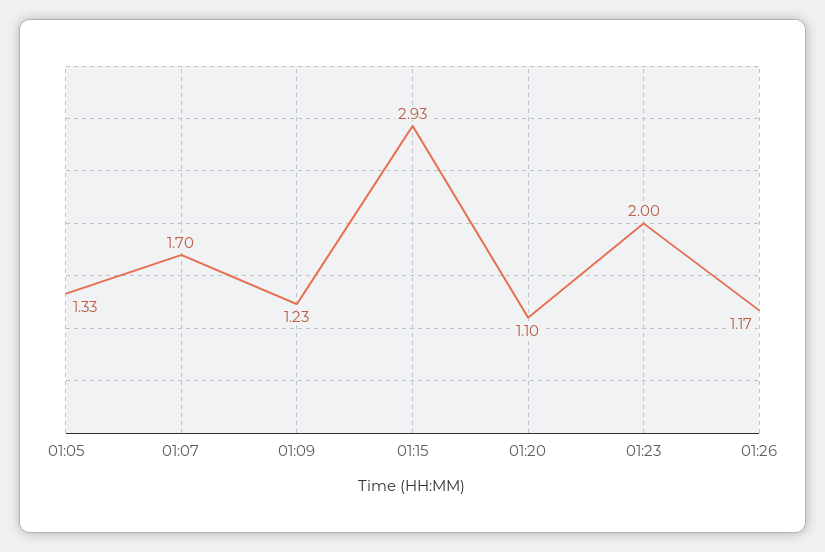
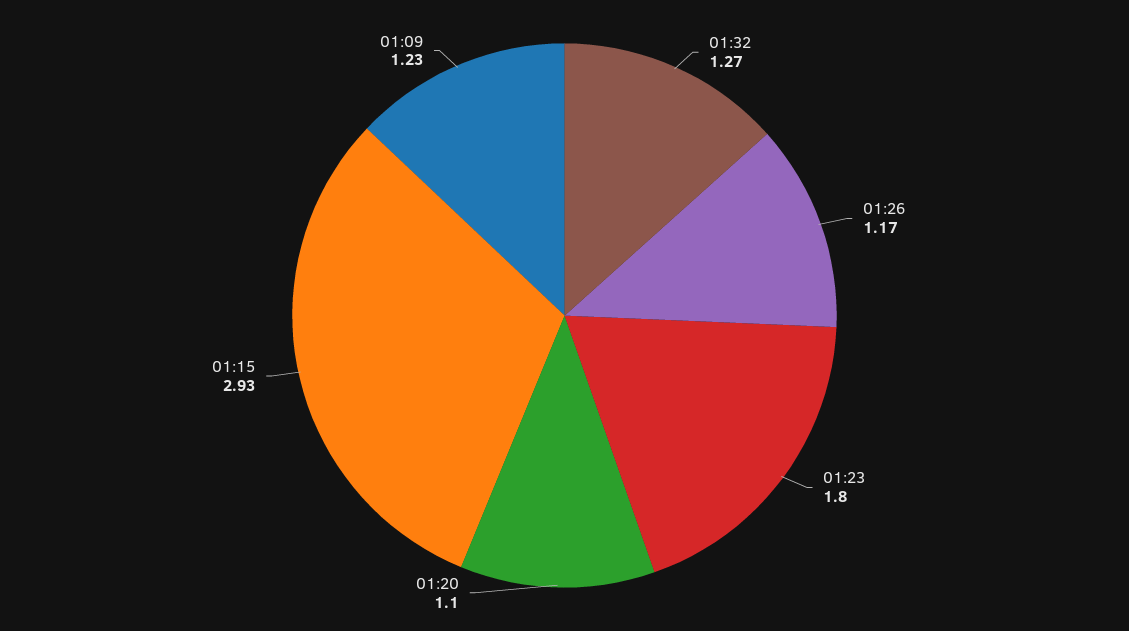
01:05: 1.33 -> none
01:07: 1.7 -> none
01:23: 2 -> 1.8
01:32: none -> 1.27

